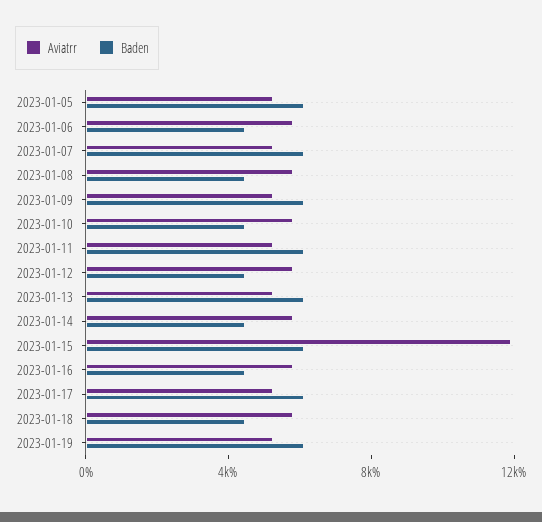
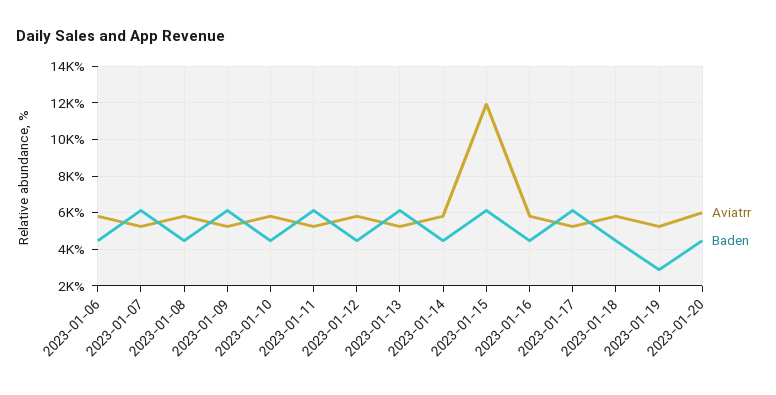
Aviatrr, 2023-01-05: 5000 -> none
Baden, 2023-01-05: 6000 -> none
Baden, 2023-01-19: 6000 -> 3000
Aviatrr, 2023-01-20: none -> 6000
Baden, 2023-01-20: none -> 4500

